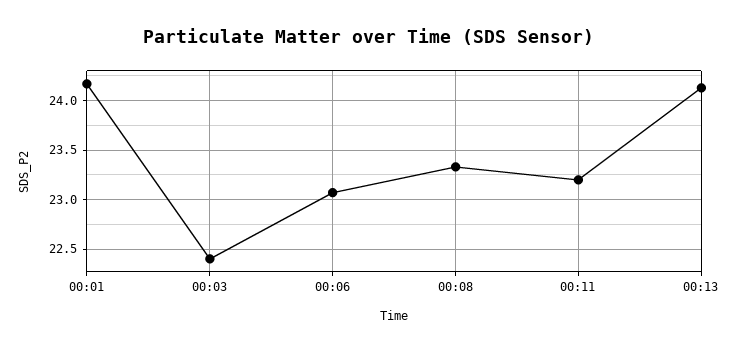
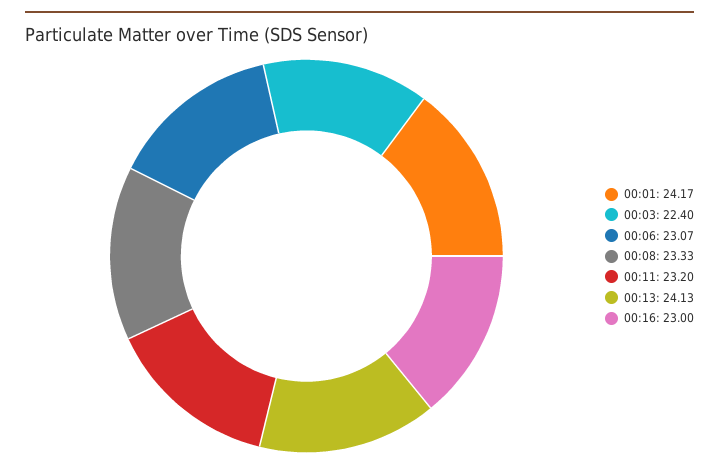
00:16: none -> 23

